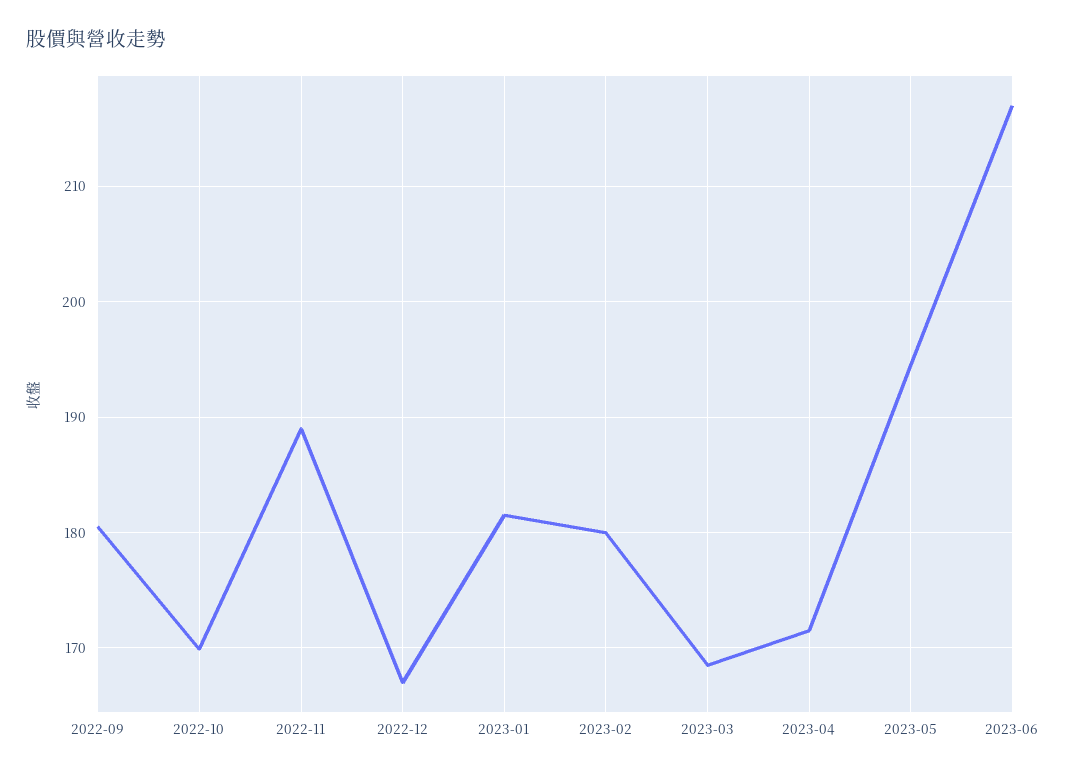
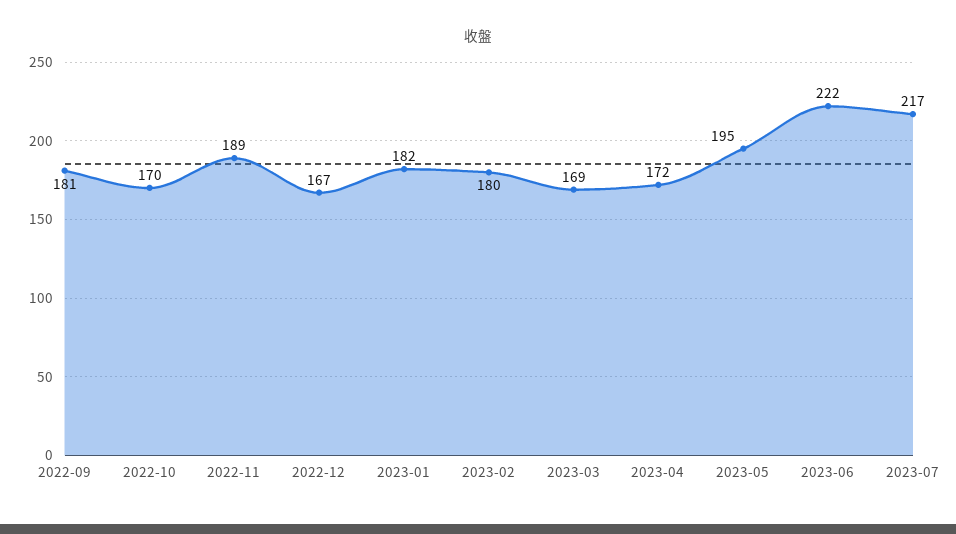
2023-06: 217 -> 222
2023-07: none -> 217

